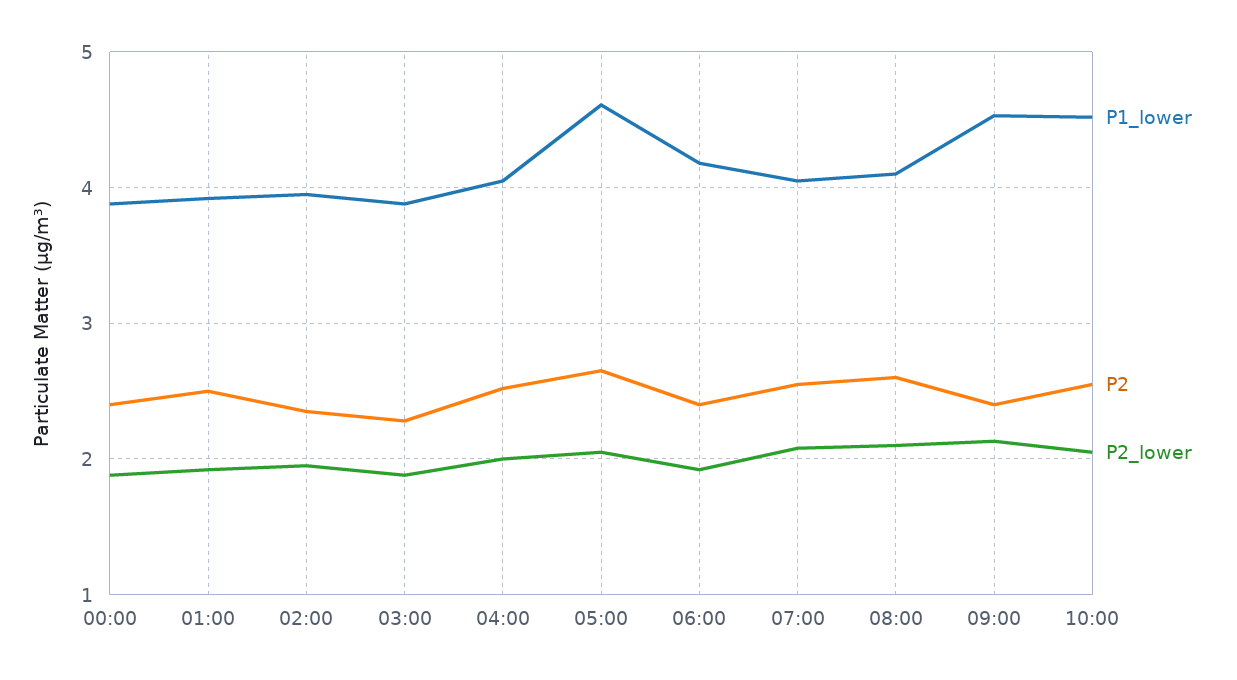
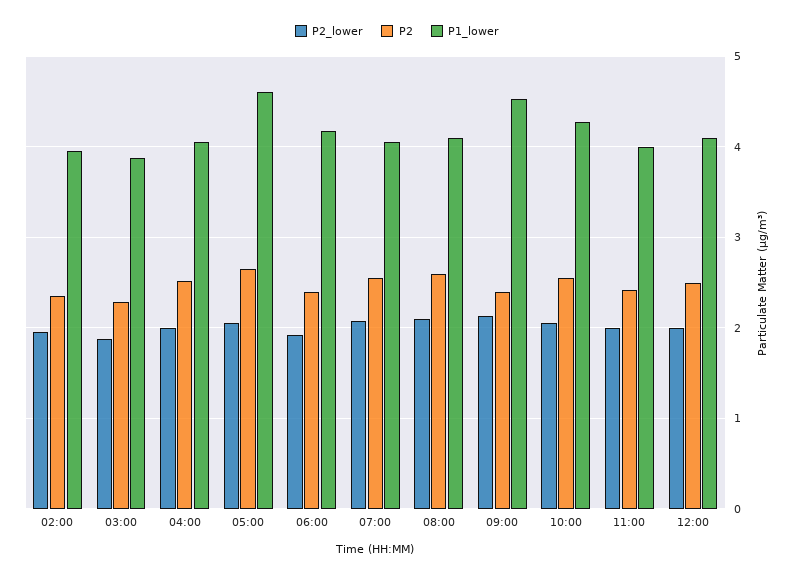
P1_lower, 00:00: 3.9 -> none
P2, 00:00: 2.4 -> none
P2_lower, 00:00: 1.9 -> none
P1_lower, 01:00: 3.9 -> none
P2, 01:00: 2.5 -> none
P2_lower, 01:00: 1.9 -> none
P1_lower, 10:00: 4.5 -> 4.3
P2_lower, 11:00: none -> 2
P2, 11:00: none -> 2.4
P1_lower, 11:00: none -> 4
P2_lower, 12:00: none -> 2
P2, 12:00: none -> 2.5
P1_lower, 12:00: none -> 4.1

